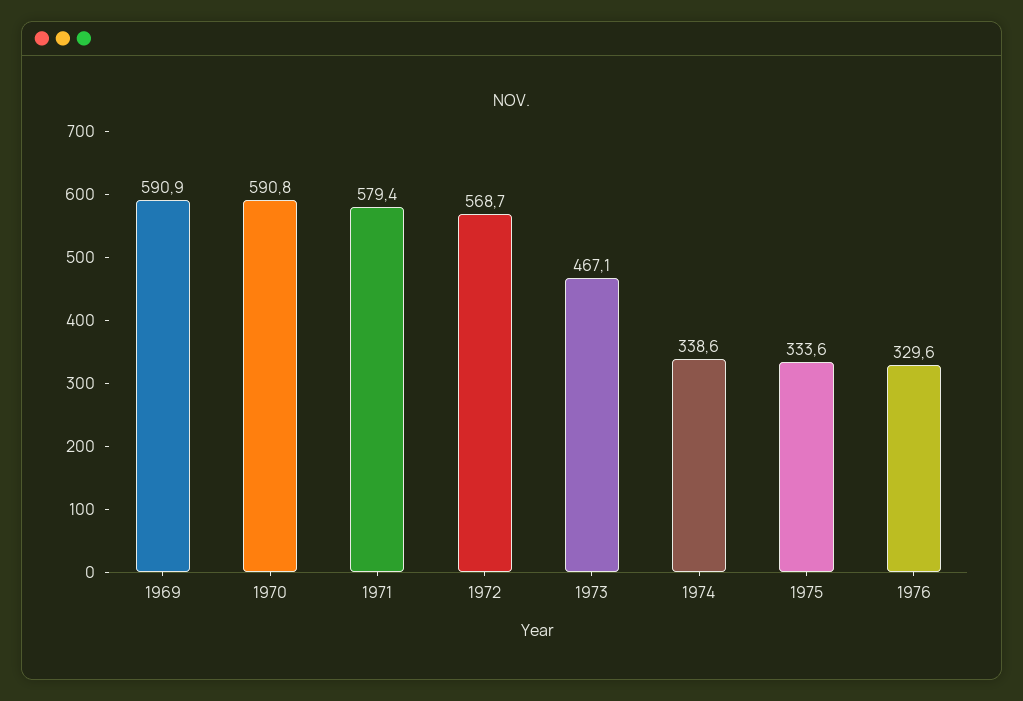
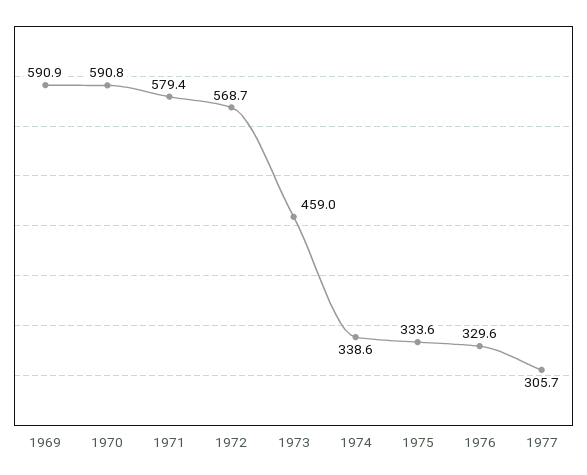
1973: 467.1 -> 459
1977: none -> 305.7

